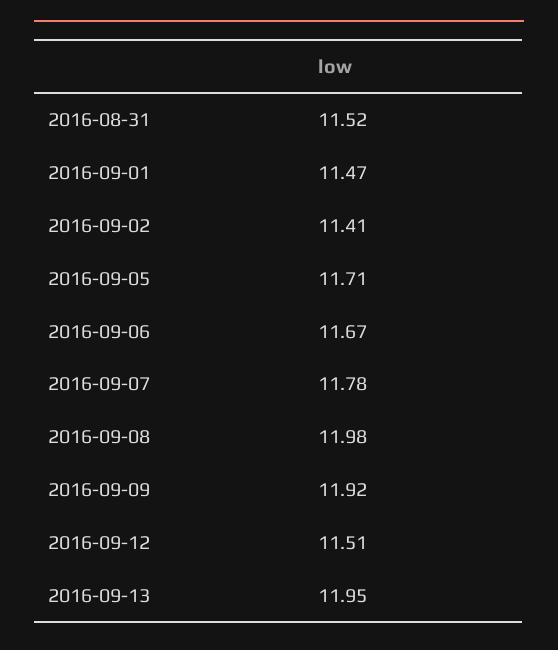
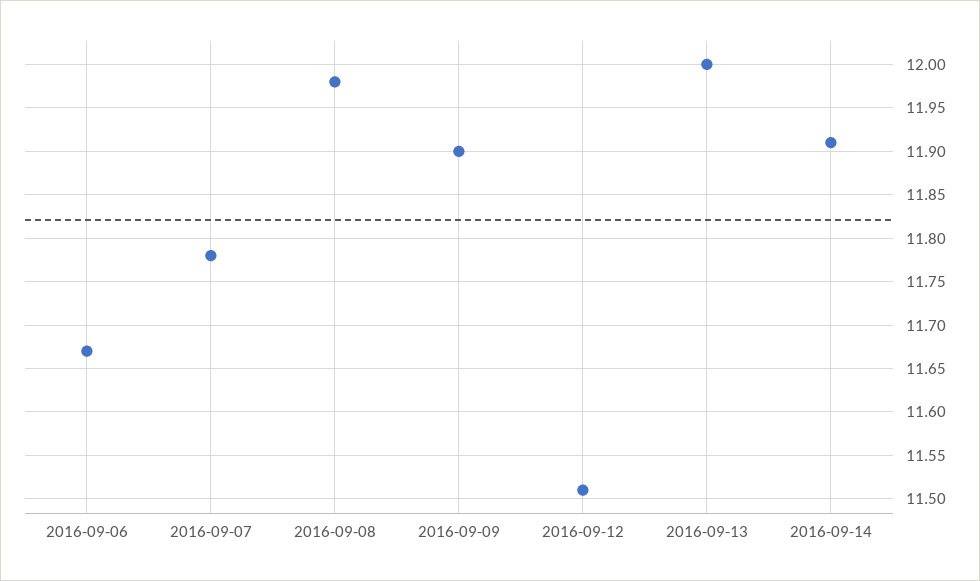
2016-08-31: 11.52 -> none
2016-09-01: 11.47 -> none
2016-09-02: 11.41 -> none
2016-09-05: 11.71 -> none
2016-09-09: 11.92 -> 11.9
2016-09-13: 11.95 -> 12
2016-09-14: none -> 11.91

